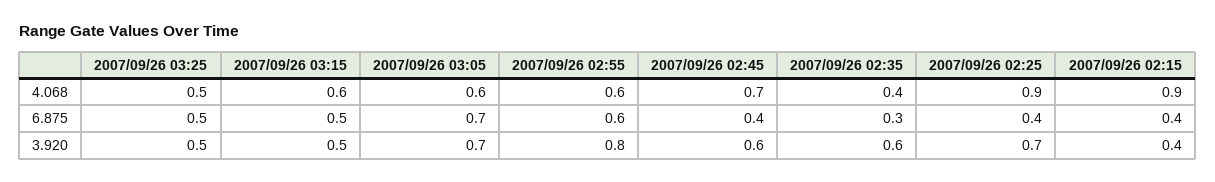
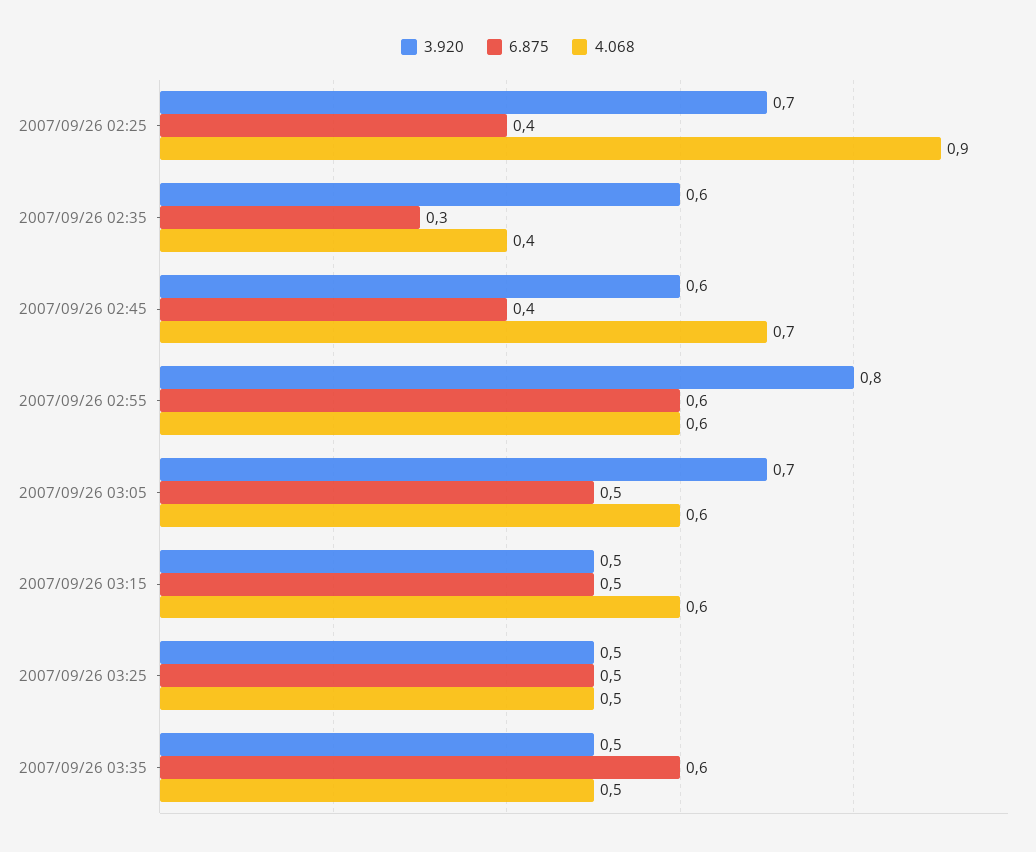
4.068, 2007/09/26 02:15: 0.9 -> none
6.875, 2007/09/26 03:05: 0.7 -> 0.5
6.875, 2007/09/26 02:15: 0.4 -> none
3.920, 2007/09/26 02:15: 0.4 -> none
3.920, 2007/09/26 03:35: none -> 0.5
6.875, 2007/09/26 03:35: none -> 0.6
4.068, 2007/09/26 03:35: none -> 0.5

